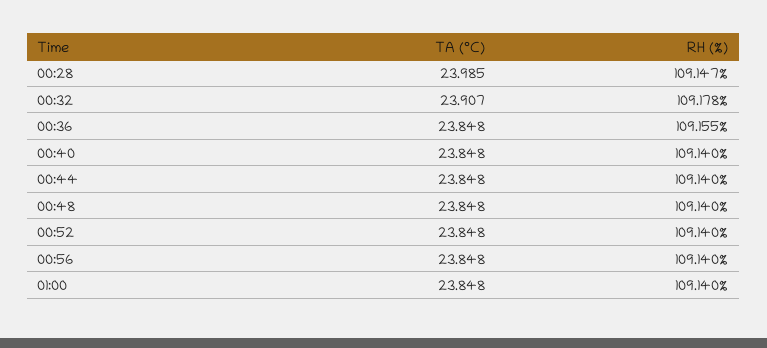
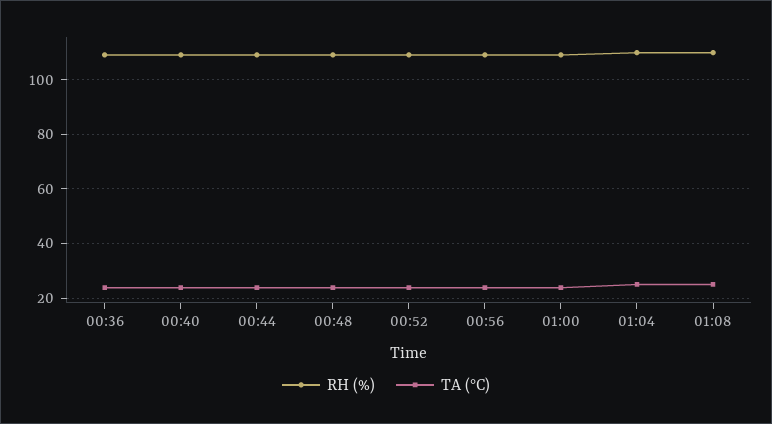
TA (°C), 00:28: 23.985 -> none
RH (%), 00:28: 109.147 -> none
TA (°C), 00:32: 23.907 -> none
RH (%), 00:32: 109.178 -> none
RH (%), 01:04: none -> 110
TA (°C), 01:04: none -> 25
RH (%), 01:08: none -> 110
TA (°C), 01:08: none -> 25

